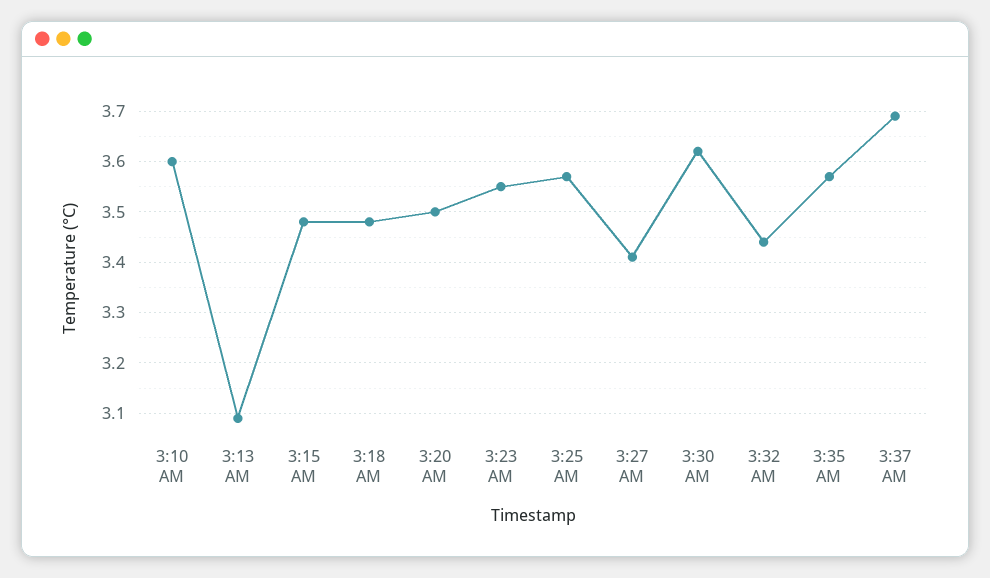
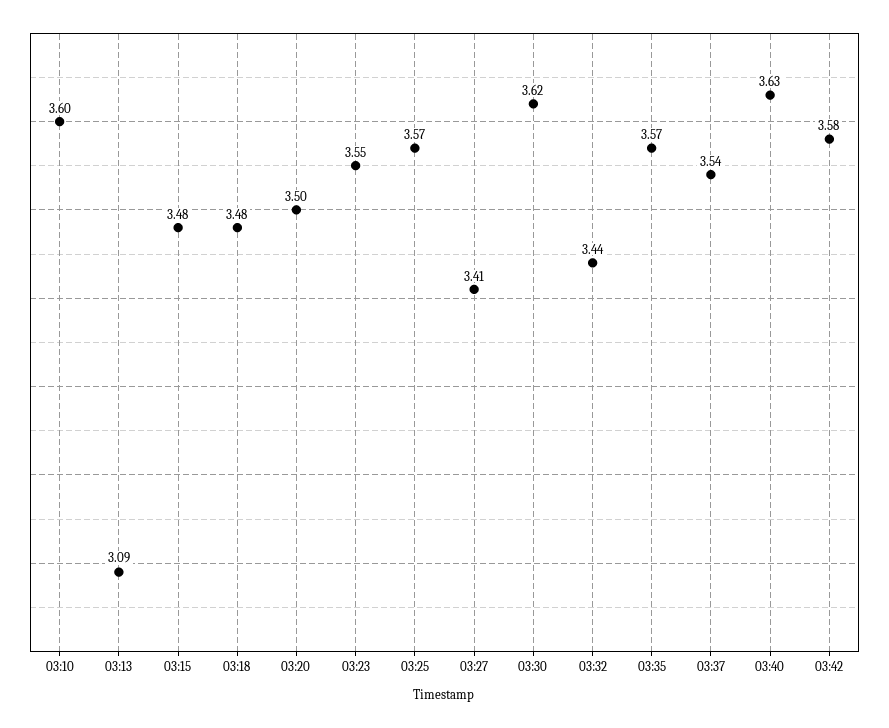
3:37 AM: 3.7 -> 3.54
03:40: none -> 3.63
03:42: none -> 3.58

